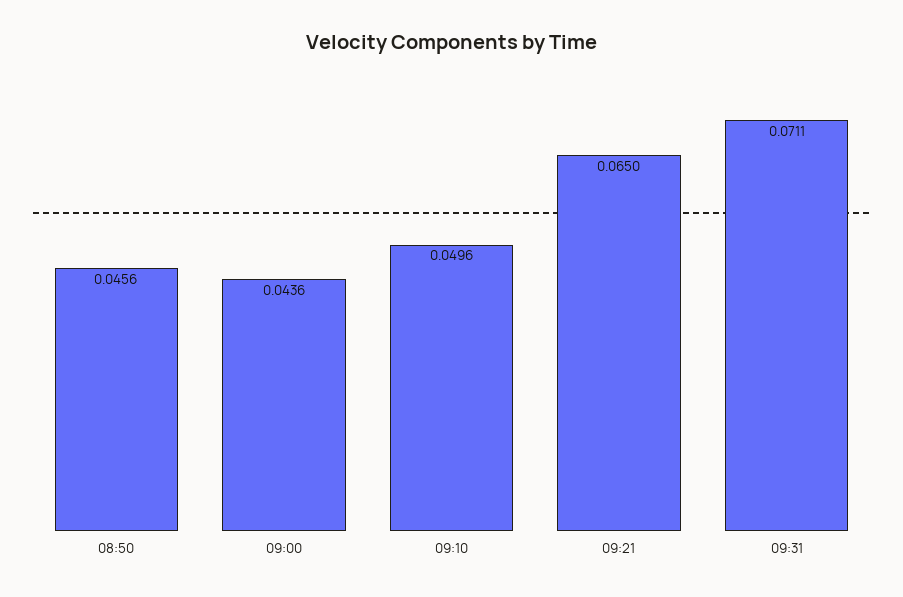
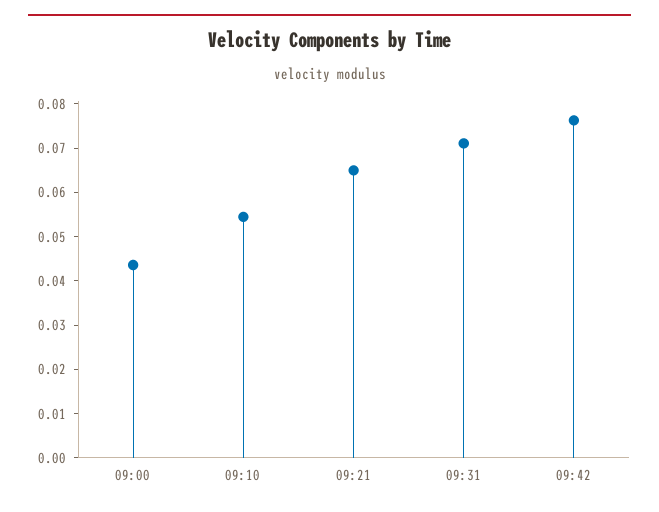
08:50: 0.0456 -> none
09:10: 0.0496 -> 0.054
09:42: none -> 0.076

